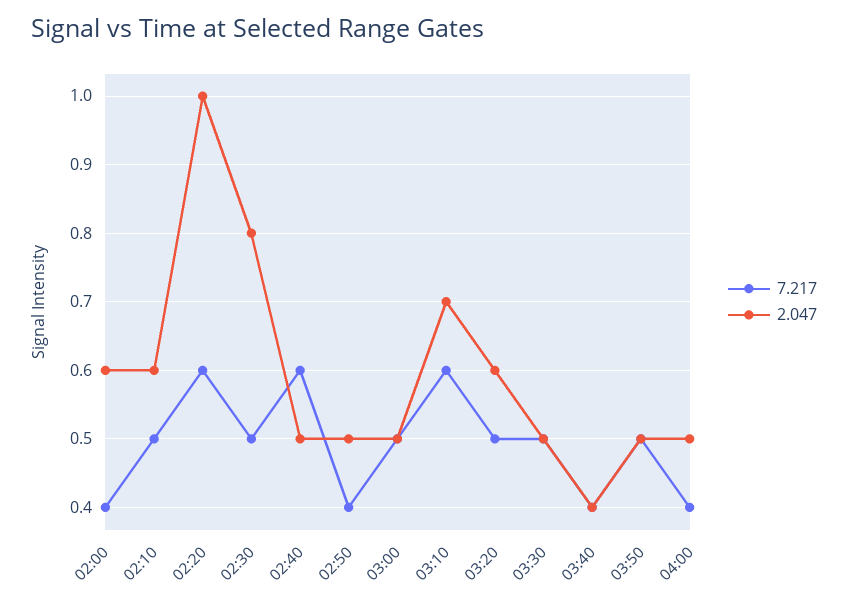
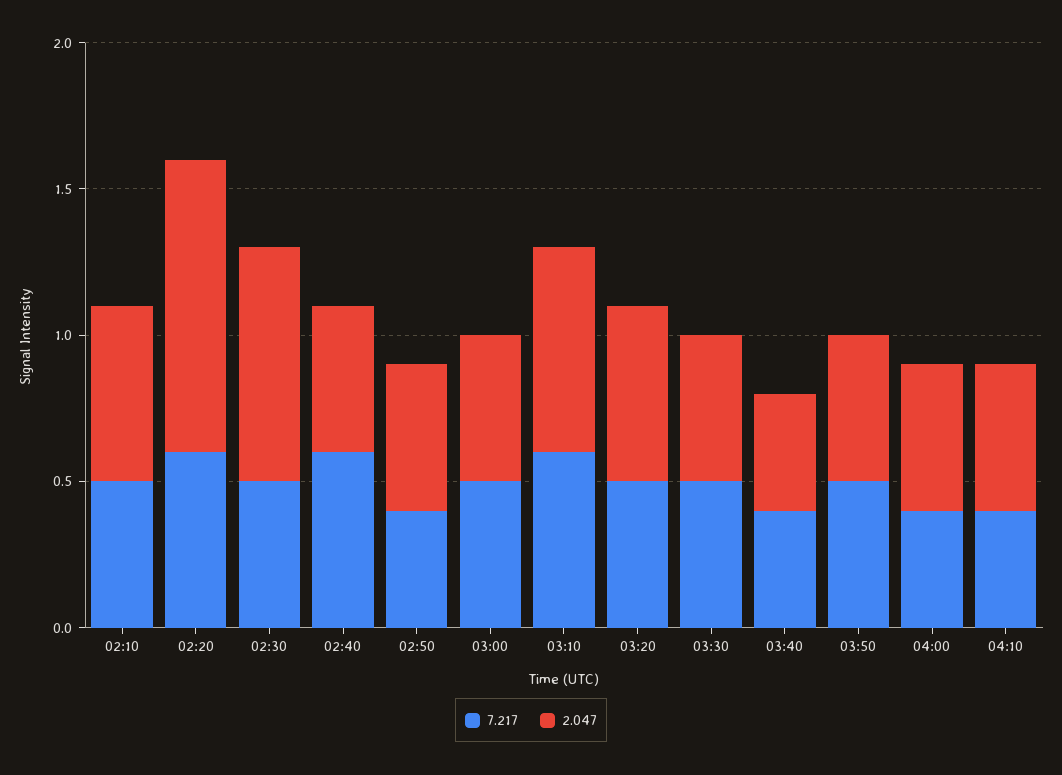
7.217, 02:00: 0.4 -> none
2.047, 02:00: 0.6 -> none
7.217, 04:10: none -> 0.4
2.047, 04:10: none -> 0.5

